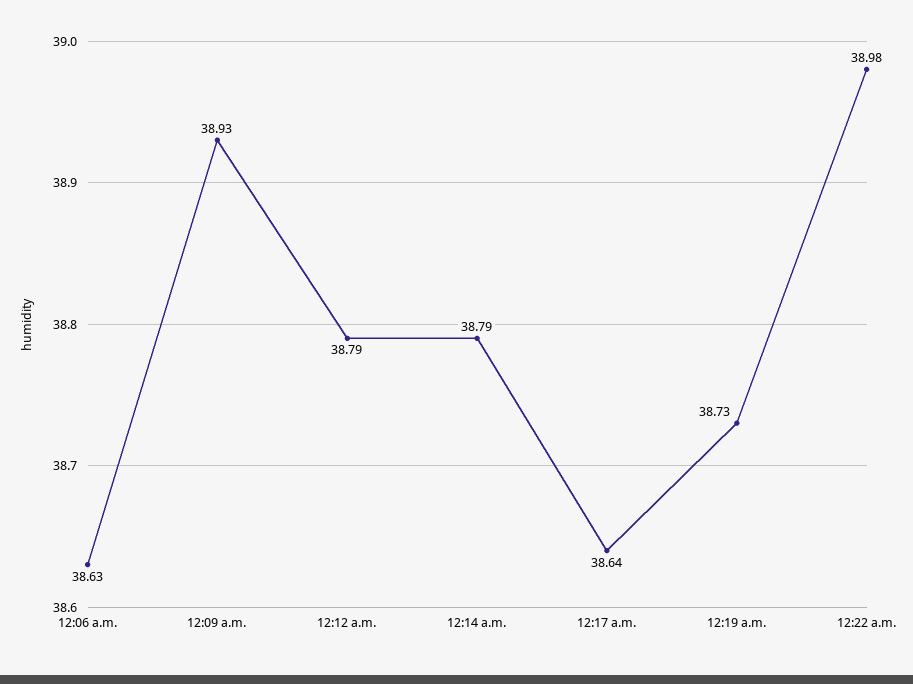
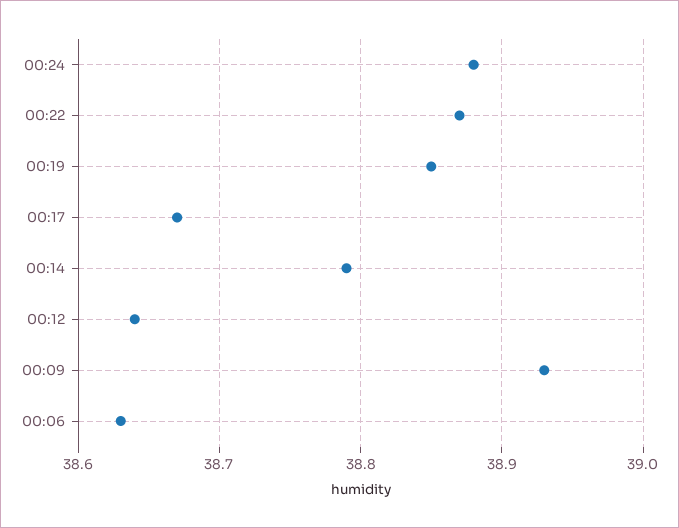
12:12 a.m.: 38.79 -> 38.64
12:17 a.m.: 38.64 -> 38.67
12:19 a.m.: 38.73 -> 38.85
12:22 a.m.: 38.98 -> 38.87
00:24: none -> 38.88

